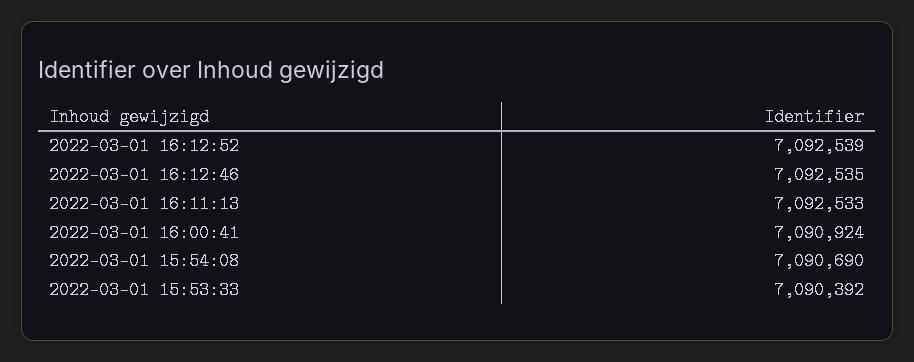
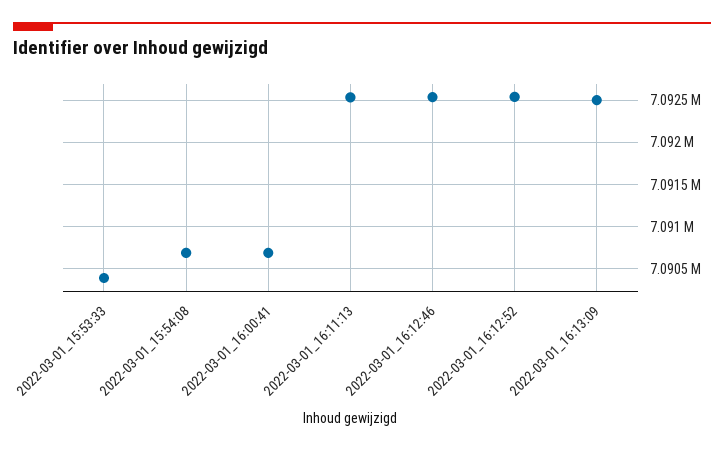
2022-03-01 16:00:41: 7090924 -> 7090700
2022-03-01_16:13:09: none -> 7092500

